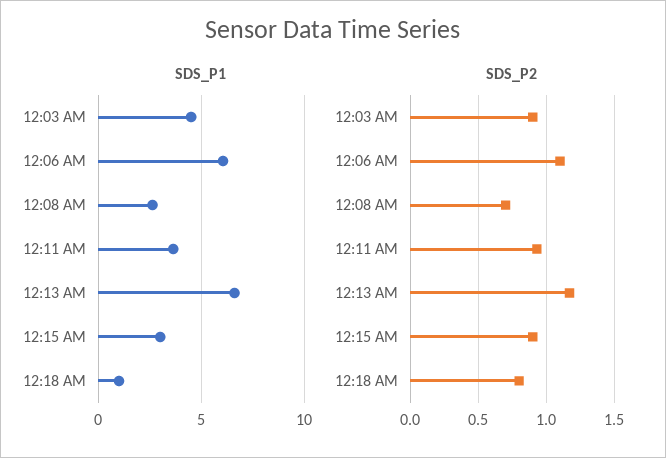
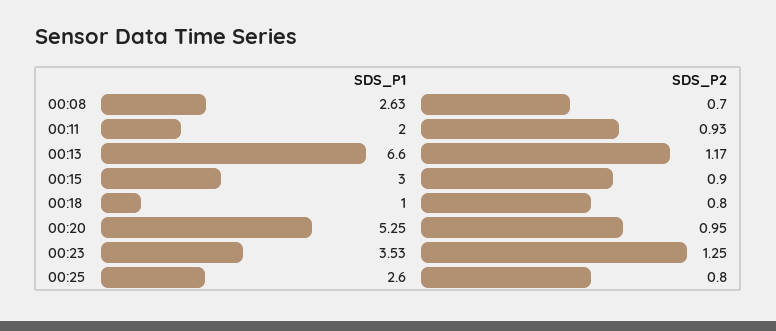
SDS_P1, 12:03 AM: 4.5 -> none
SDS_P1, 12:06 AM: 6 -> none
SDS_P1, 12:11 AM: 3.5 -> 2
SDS_P2, 12:03 AM: 0.9 -> none
SDS_P2, 12:06 AM: 1.1 -> none
SDS_P1, 00:20: none -> 5.25
SDS_P2, 00:20: none -> 0.95
SDS_P1, 00:23: none -> 3.53
SDS_P2, 00:23: none -> 1.25
SDS_P1, 00:25: none -> 2.6
SDS_P2, 00:25: none -> 0.8

